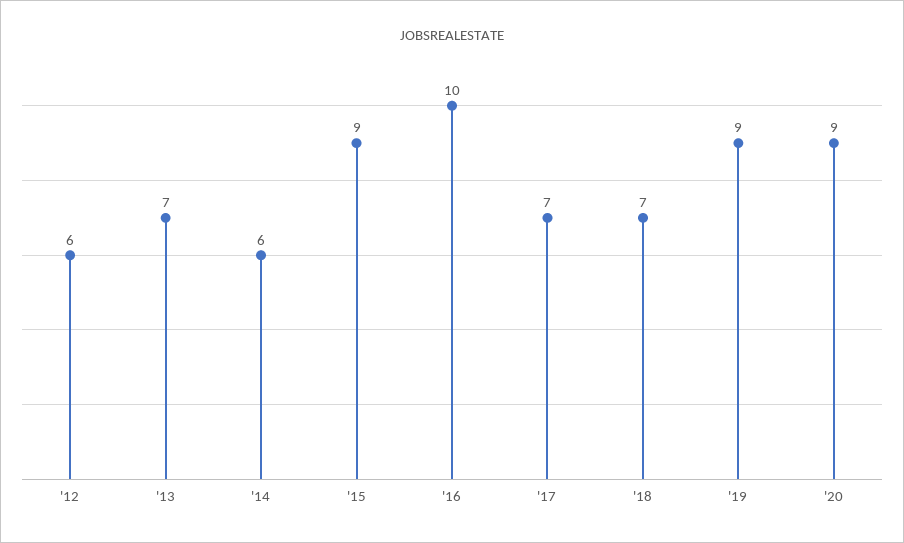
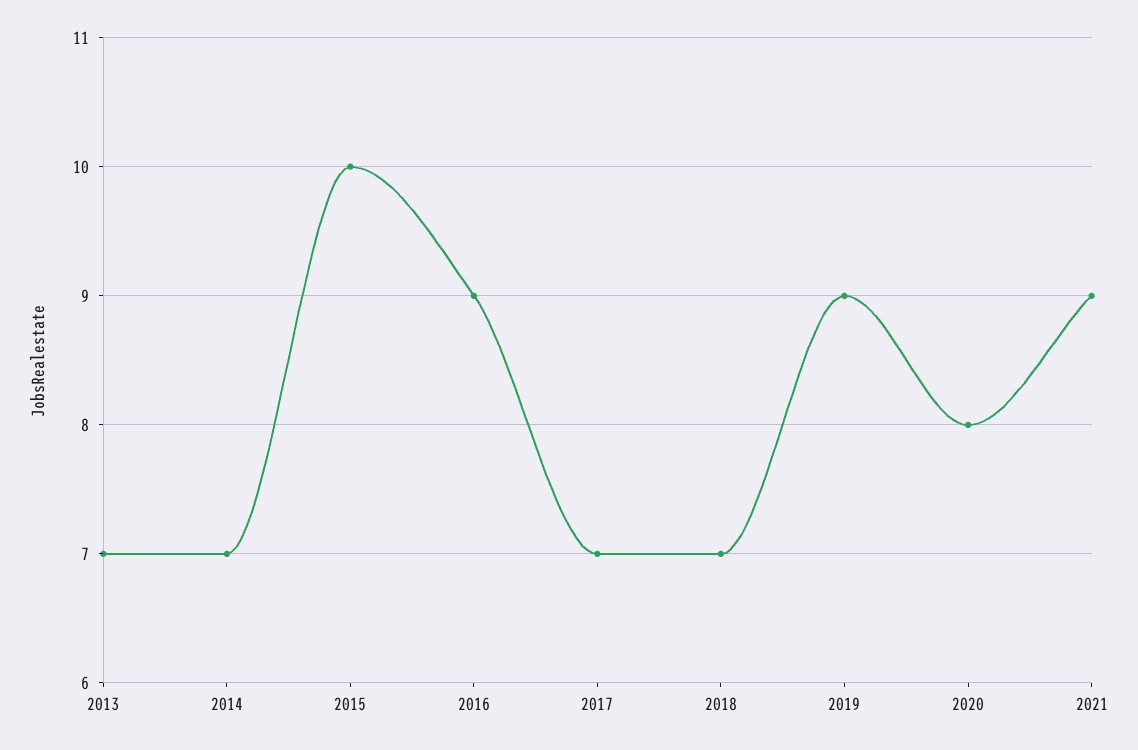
'12: 6 -> none
'14: 6 -> 7
'15: 9 -> 10
'16: 10 -> 9
'20: 9 -> 8
2021: none -> 9

